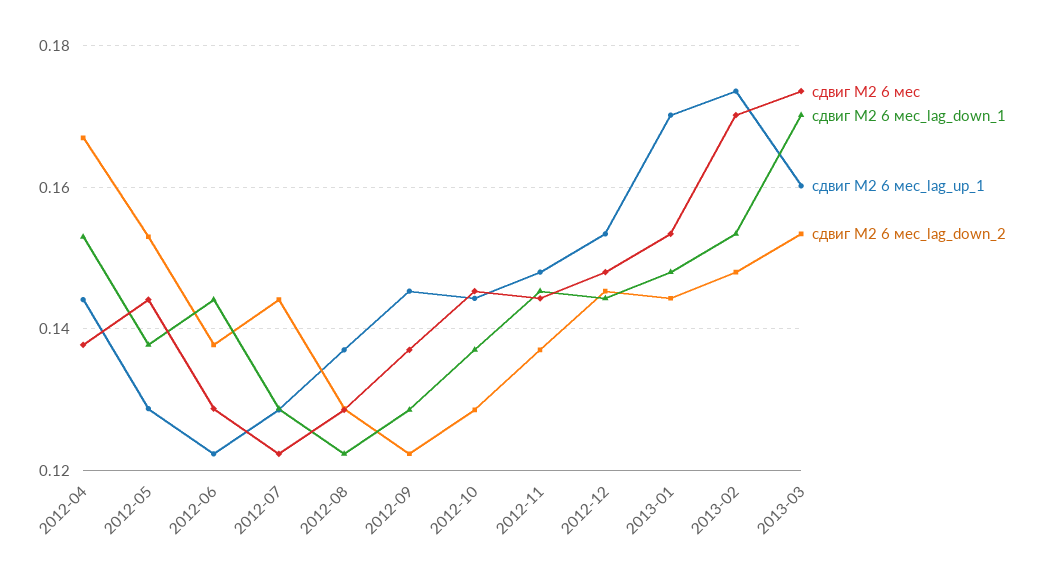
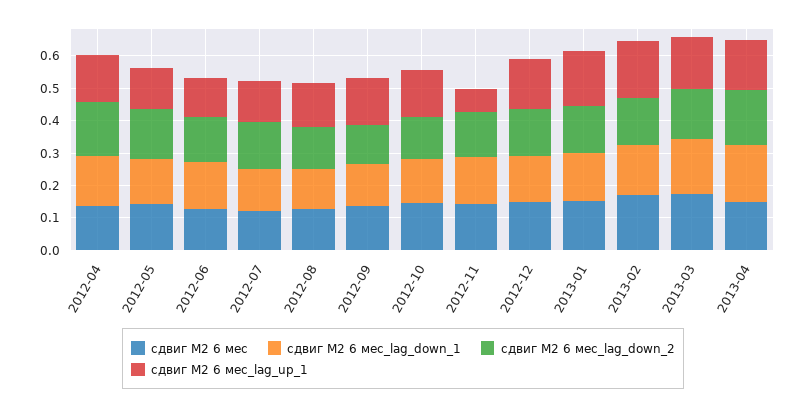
сдвиг М2 6 мес_lag_up_1, 2012-11: 0.148 -> 0.075
сдвиг М2 6 мес, 2013-04: none -> 0.15
сдвиг М2 6 мес_lag_down_1, 2013-04: none -> 0.175
сдвиг М2 6 мес_lag_down_2, 2013-04: none -> 0.175
сдвиг М2 6 мес_lag_up_1, 2013-04: none -> 0.15

